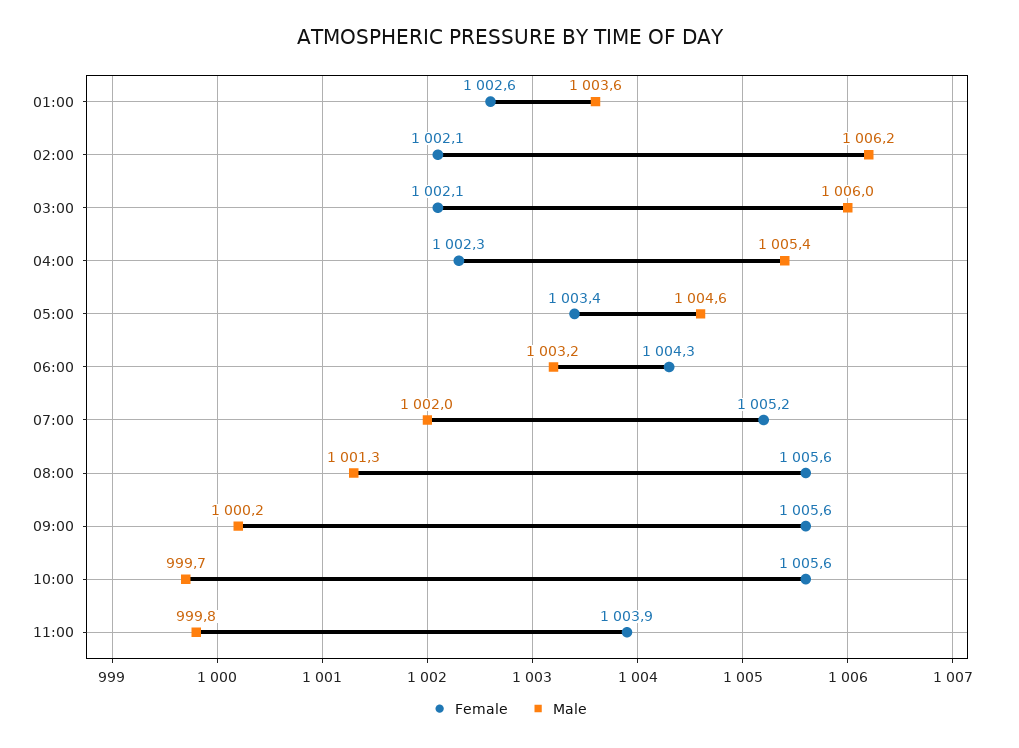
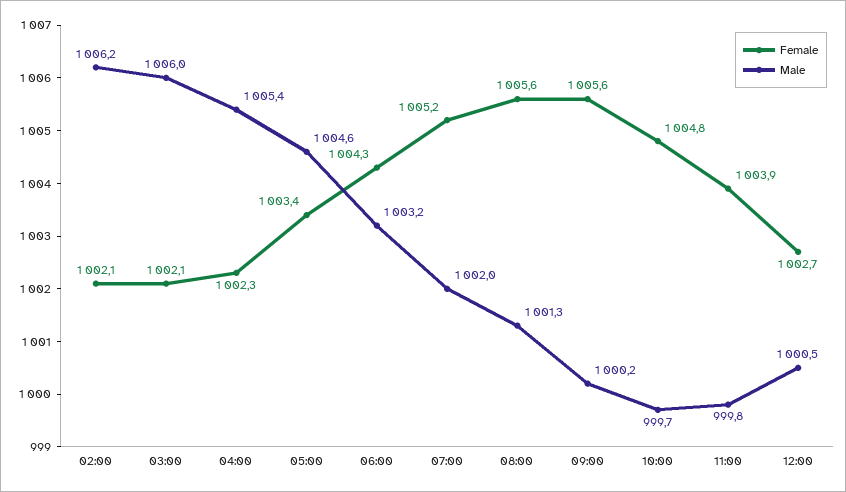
Female, 01:00: 1002.6 -> none
Male, 01:00: 1003.6 -> none
Female, 10:00: 1005.6 -> 1004.8
Female, 12:00: none -> 1002.7
Male, 12:00: none -> 1000.5

